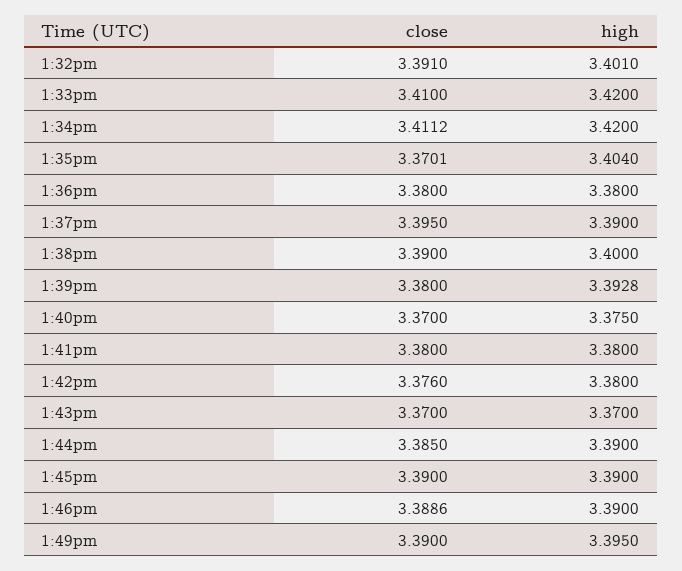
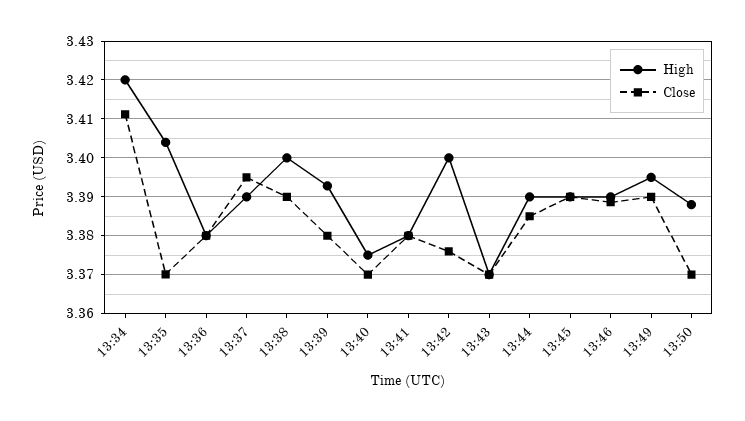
close, 1:32pm: 3.391 -> none
high, 1:32pm: 3.401 -> none
close, 1:33pm: 3.41 -> none
high, 1:33pm: 3.42 -> none
high, 1:42pm: 3.38 -> 3.4
high, 13:50: none -> 3.388
close, 13:50: none -> 3.37

